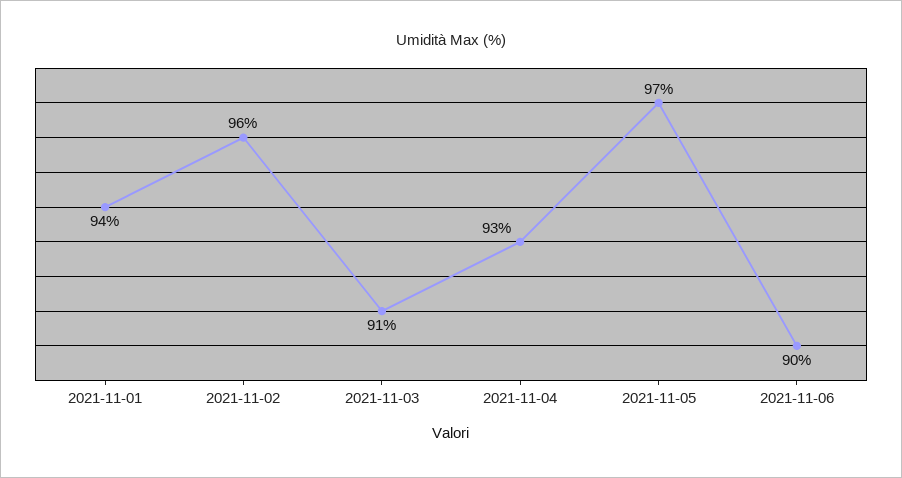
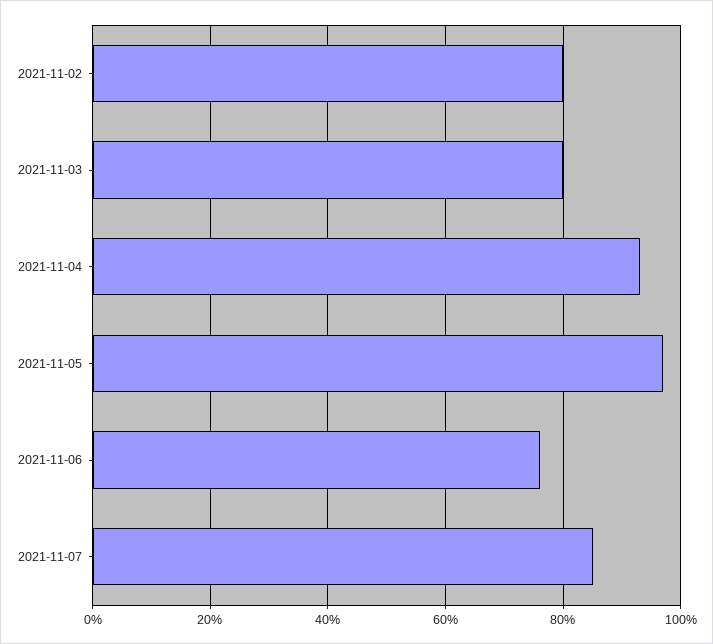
2021-11-01: 94 -> none
2021-11-02: 96 -> 80
2021-11-03: 91 -> 80
2021-11-06: 90 -> 75
2021-11-07: none -> 85

